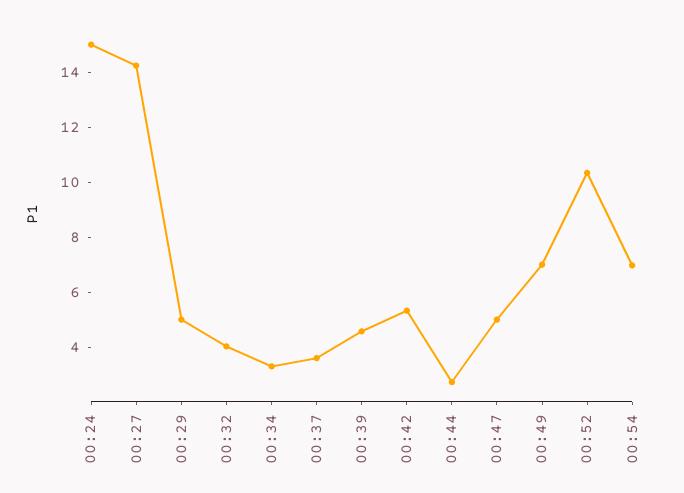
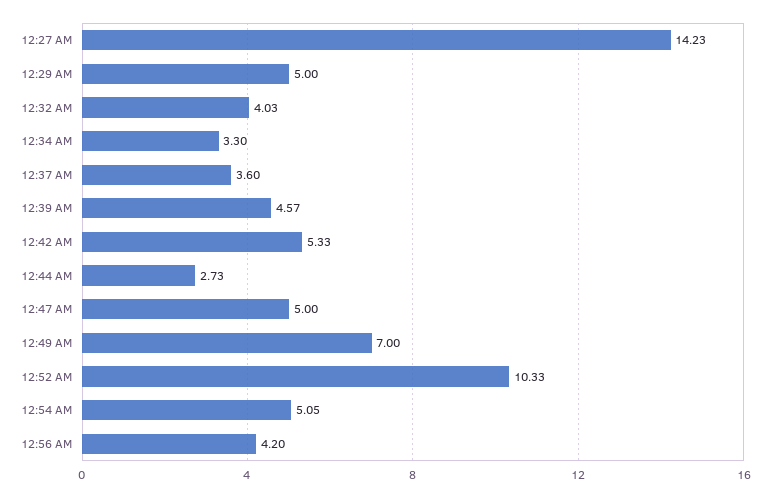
00:24: 15 -> none
00:54: 7 -> 5.05
12:56 AM: none -> 4.2

